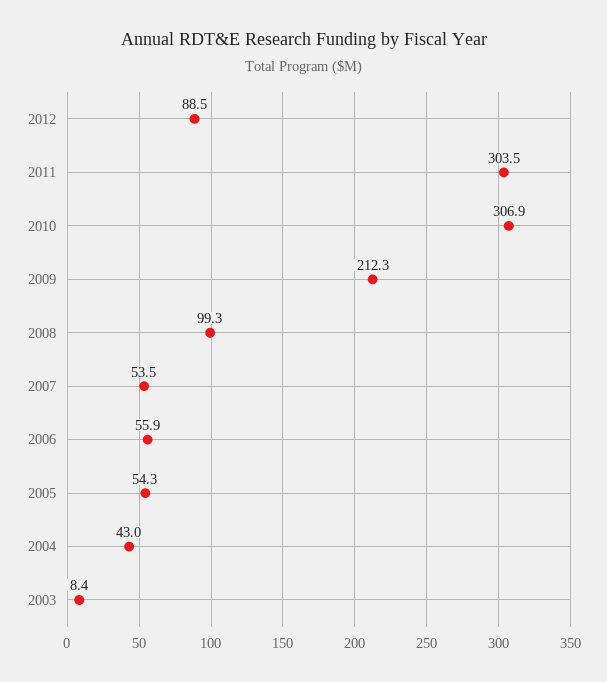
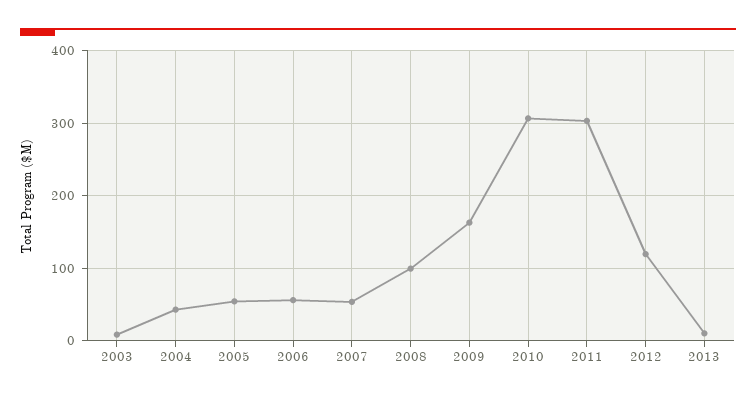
2012: 88.5 -> 120
2009: 212.3 -> 160
2013: none -> 10

